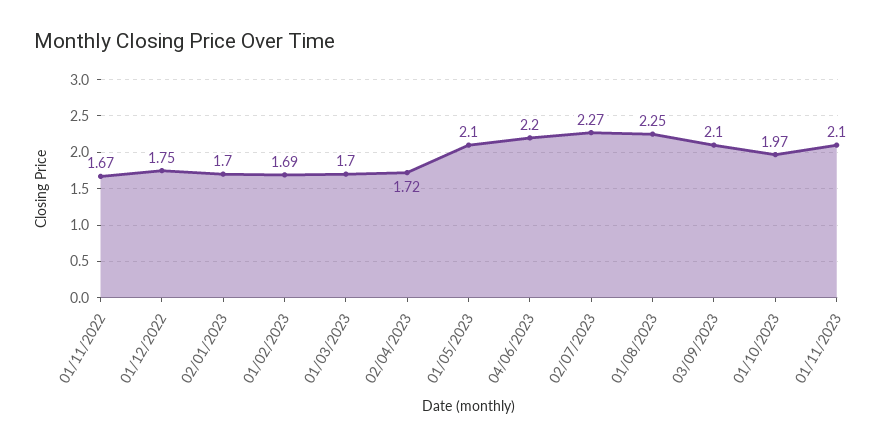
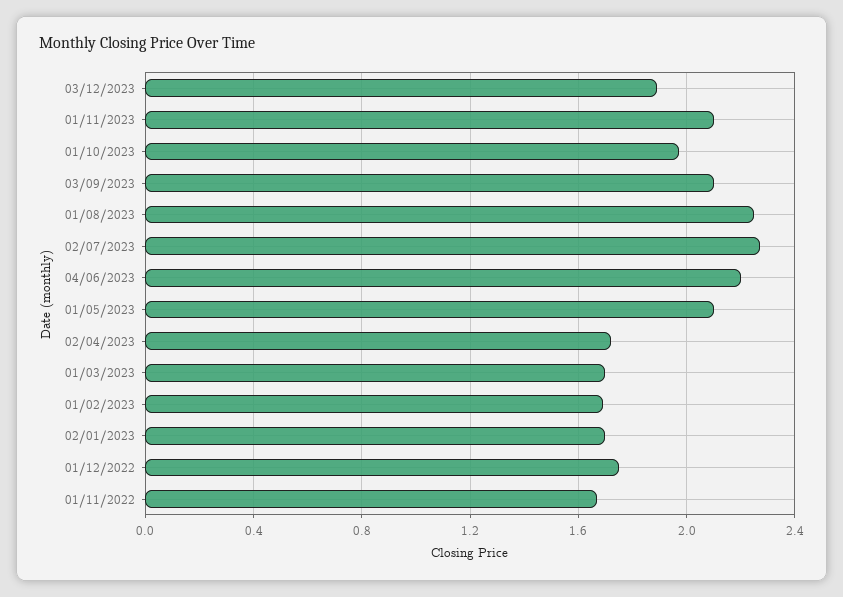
03/12/2023: none -> 1.9

